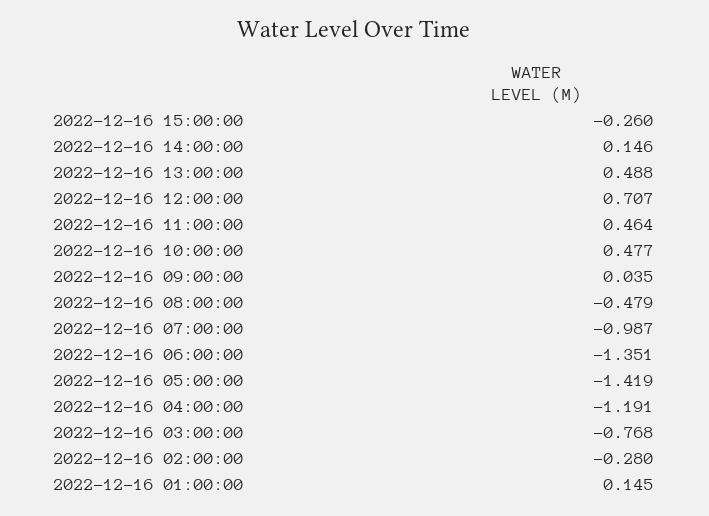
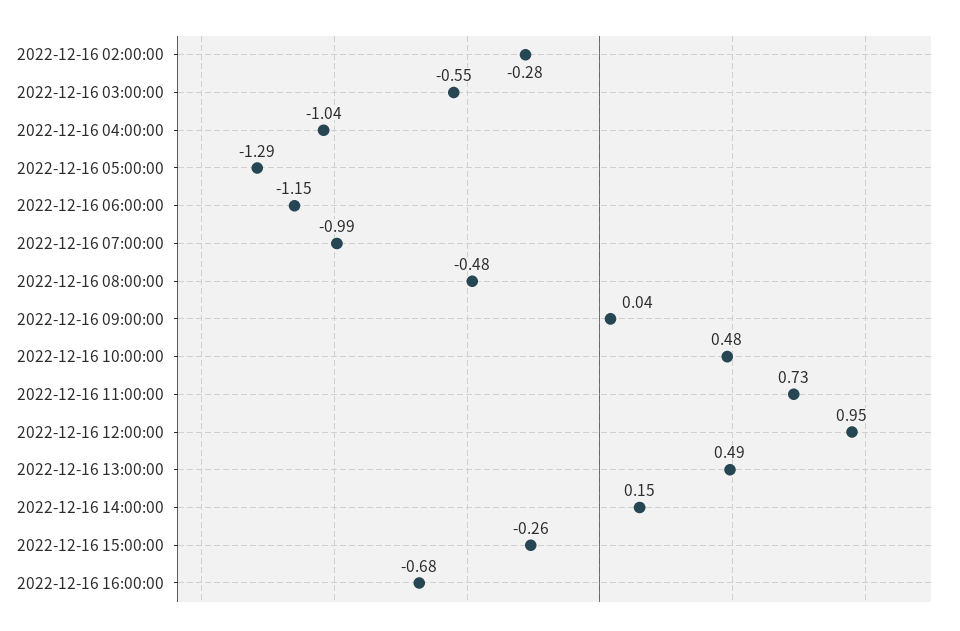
2022-12-16 12:00:00: 0.707 -> 0.95
2022-12-16 11:00:00: 0.464 -> 0.73
2022-12-16 06:00:00: -1.351 -> -1.15
2022-12-16 05:00:00: -1.419 -> -1.29
2022-12-16 04:00:00: -1.191 -> -1.04
2022-12-16 03:00:00: -0.768 -> -0.55
2022-12-16 01:00:00: 0.145 -> none
2022-12-16 16:00:00: none -> -0.68

